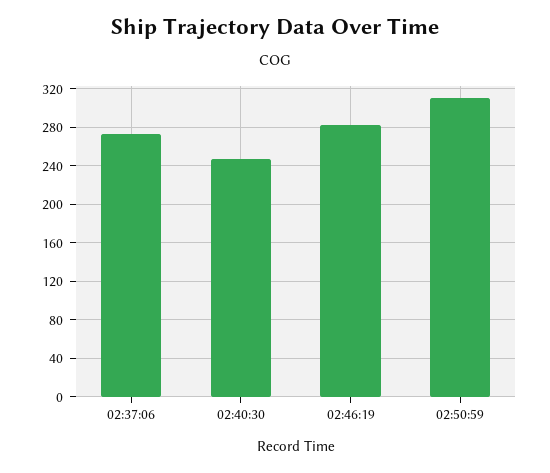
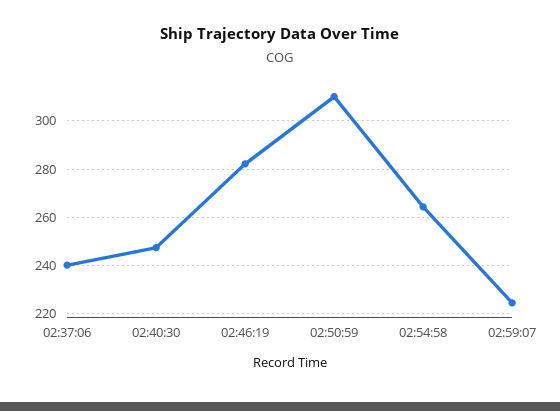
02:37:06: 270 -> 240
02:54:58: none -> 265
02:59:07: none -> 225

